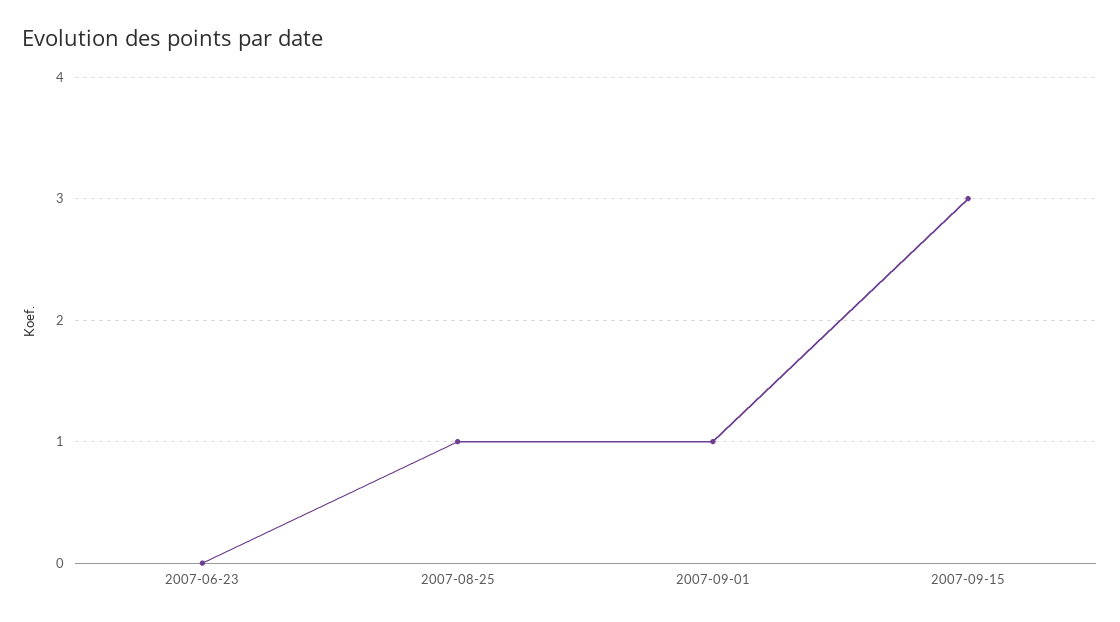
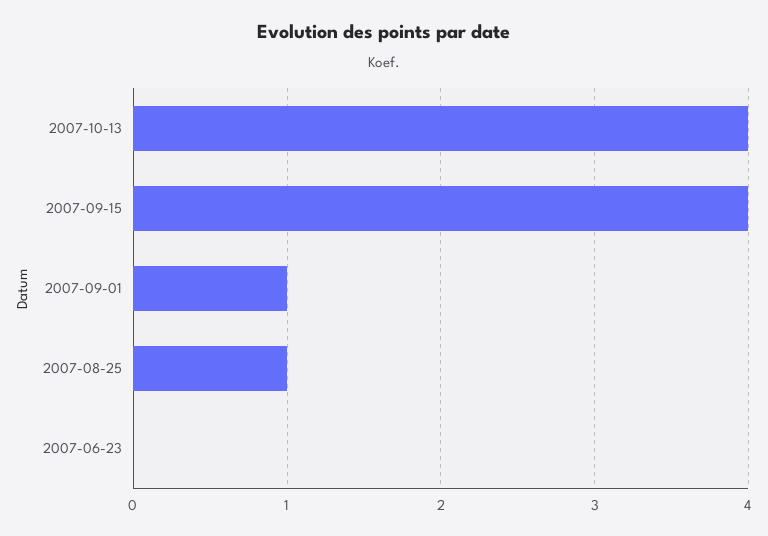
2007-09-15: 3 -> 4
2007-10-13: none -> 4

